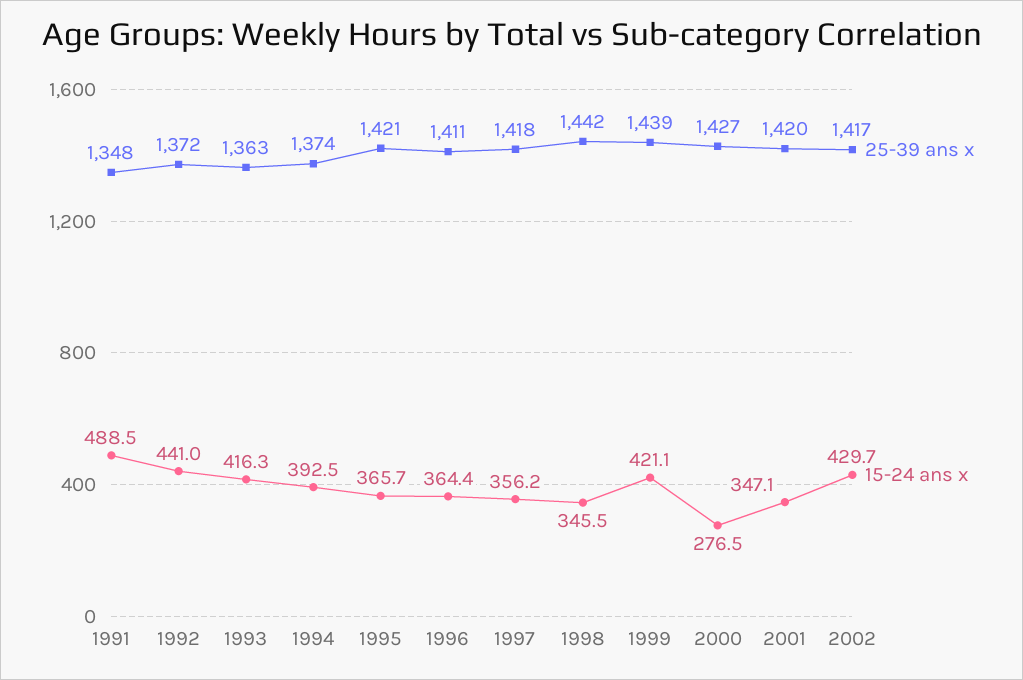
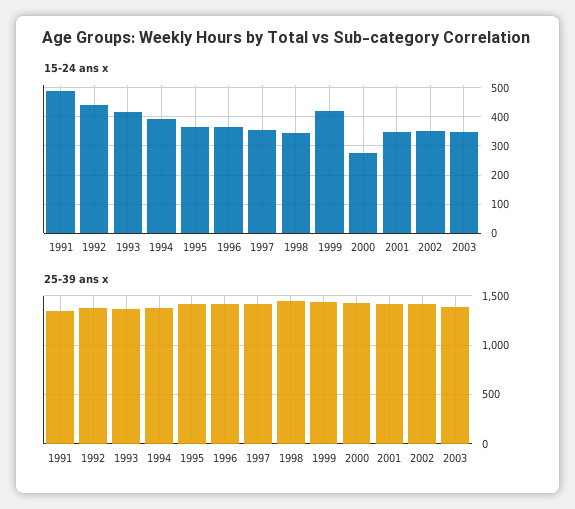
15-24 ans x, 2002: 429.7 -> 350
15-24 ans x, 2003: none -> 350
25-39 ans x, 2003: none -> 1400

